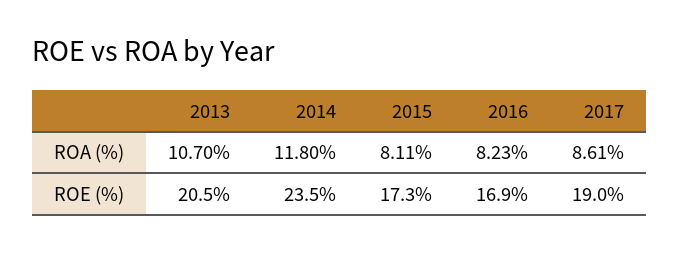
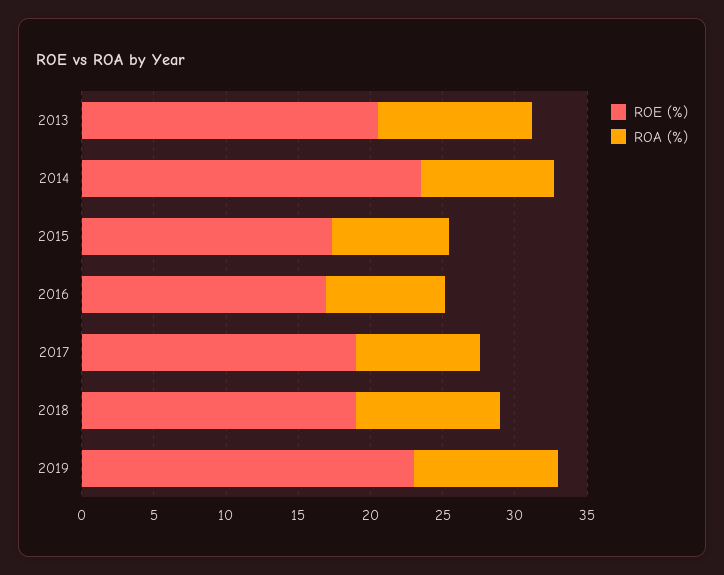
ROA (%), 2014: 11.8 -> 9
ROE (%), 2018: none -> 19
ROA (%), 2018: none -> 10
ROE (%), 2019: none -> 23
ROA (%), 2019: none -> 10

